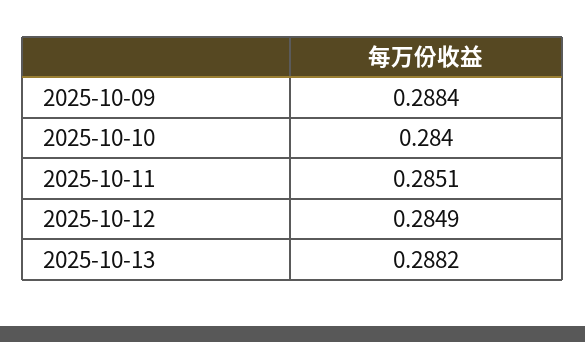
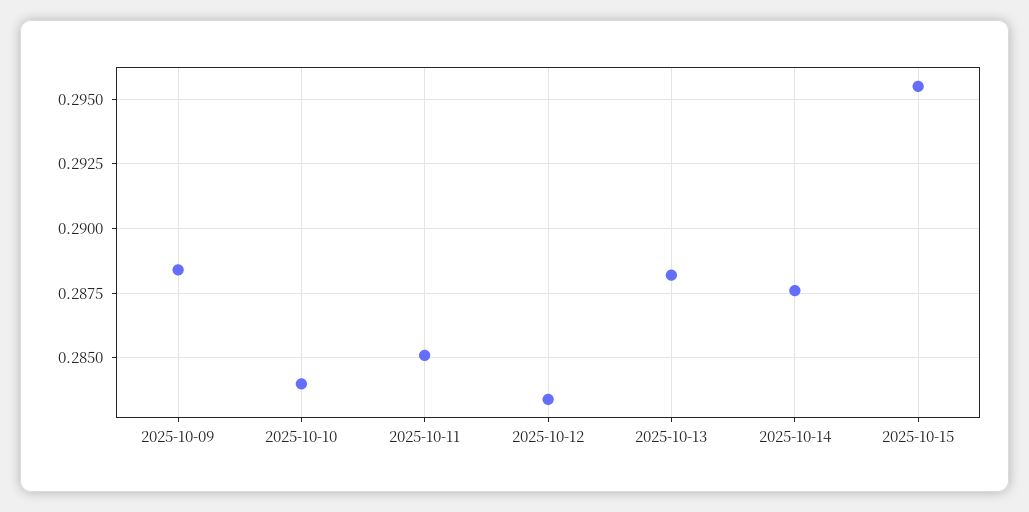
2025-10-12: 0.2849 -> 0.2835
2025-10-14: none -> 0.2875
2025-10-15: none -> 0.2955

